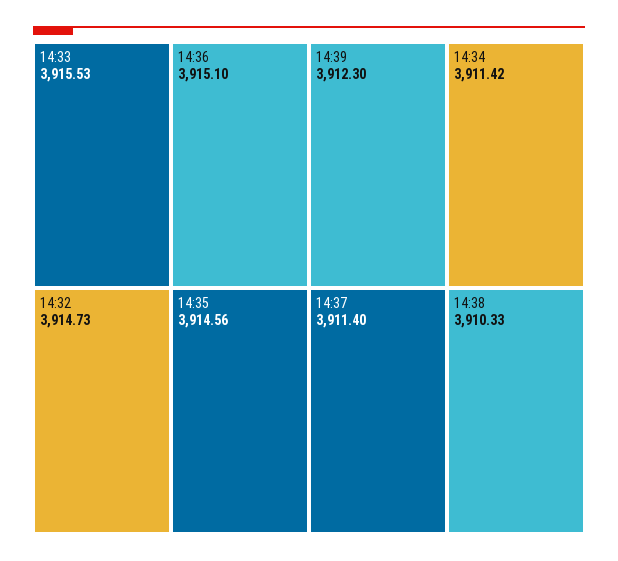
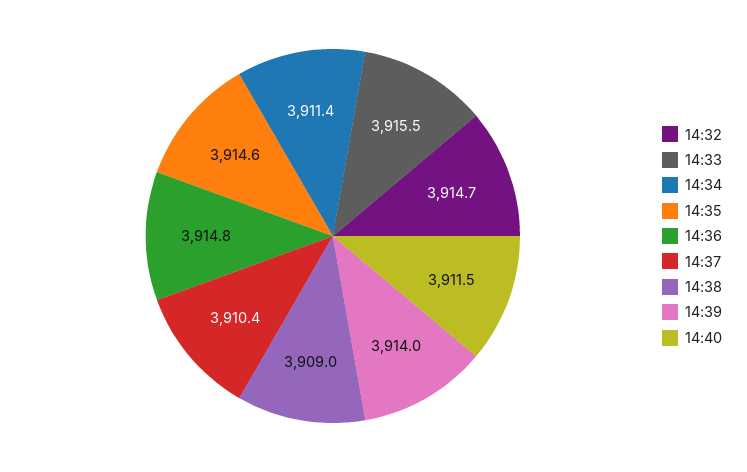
14:36: 3915.1 -> 3914.8
14:39: 3912.3 -> 3914
14:37: 3911.4 -> 3910.4
14:38: 3910.33 -> 3909
14:40: none -> 3911.5

